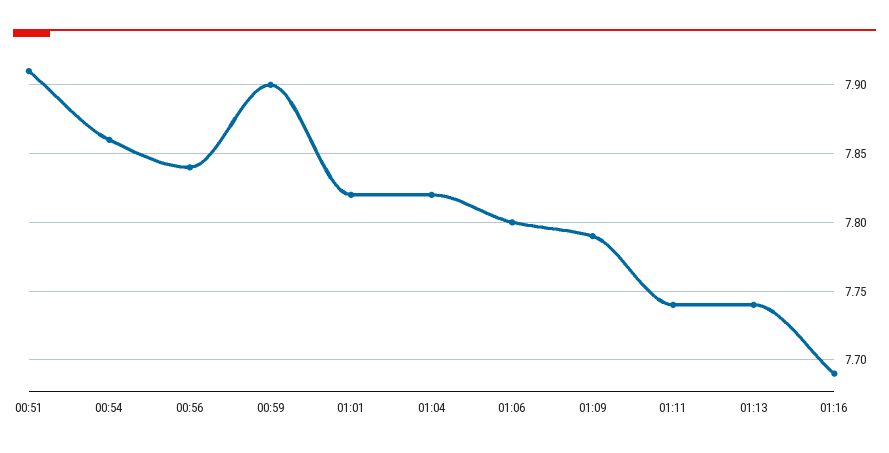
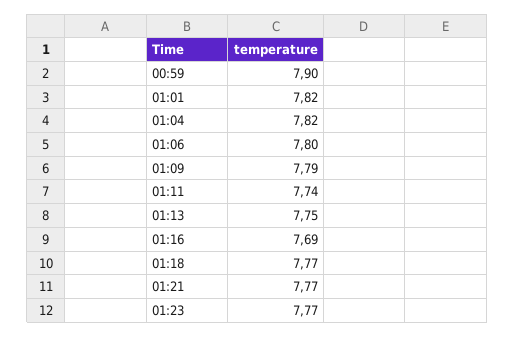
00:51: 7.91 -> none
00:54: 7.86 -> none
00:56: 7.84 -> none
01:13: 7.74 -> 7.75
01:18: none -> 7.77
01:21: none -> 7.77
01:23: none -> 7.77

